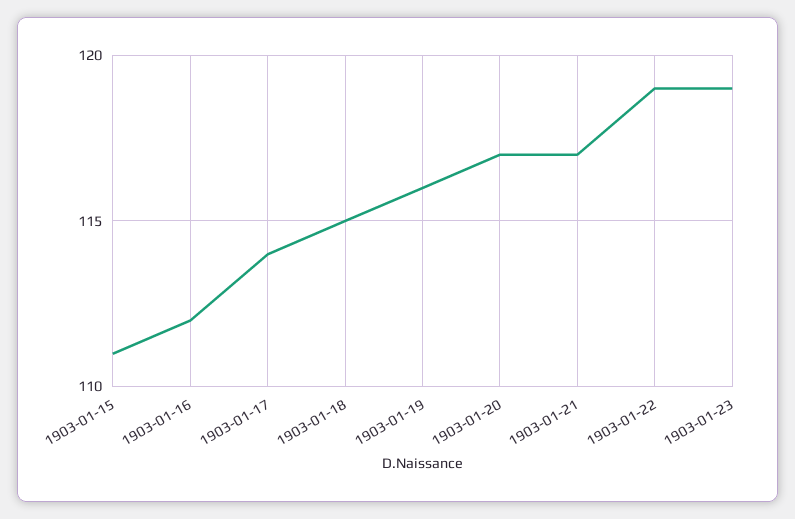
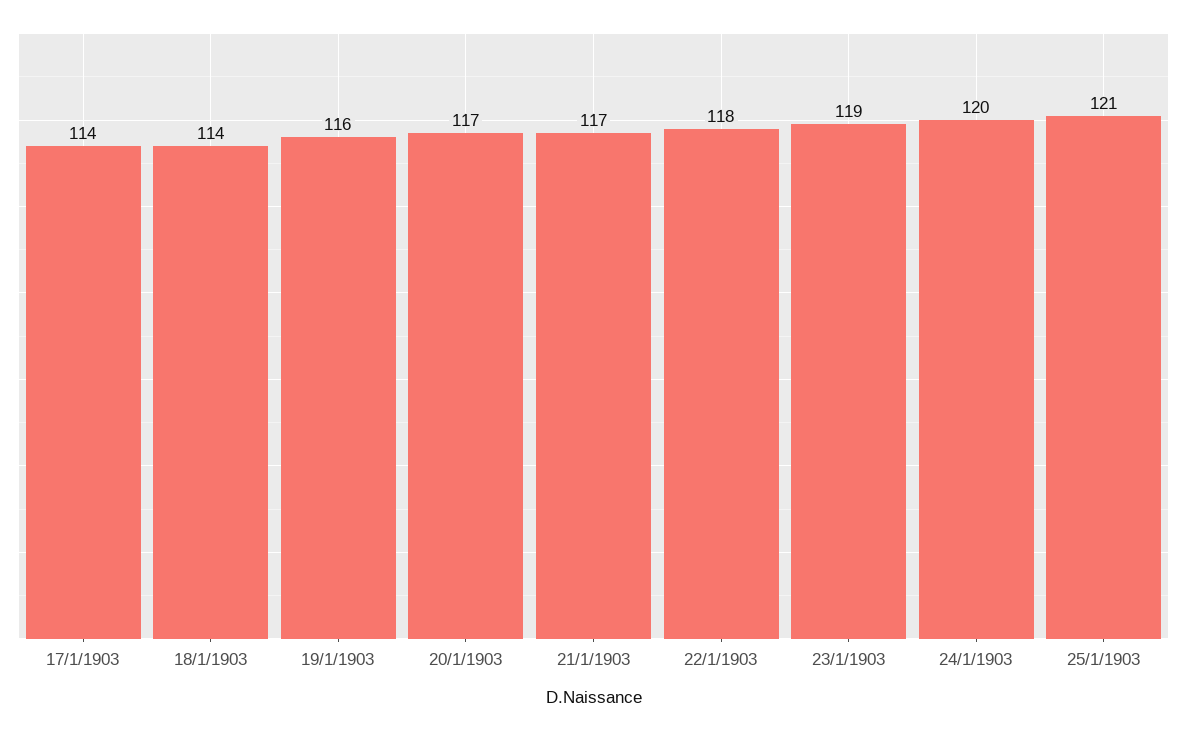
1903-01-15: 111 -> none
1903-01-16: 112 -> none
1903-01-18: 115 -> 114
1903-01-22: 119 -> 118
24/1/1903: none -> 120
25/1/1903: none -> 121

